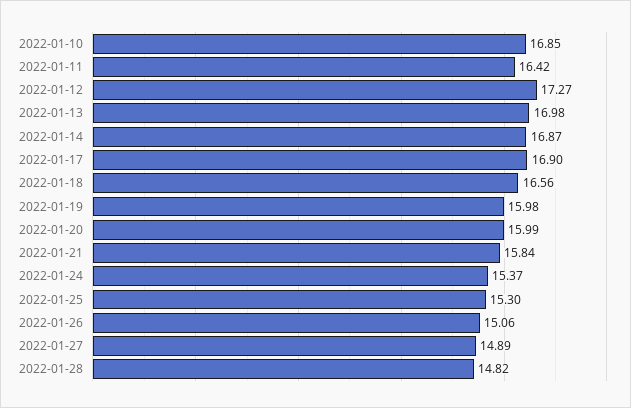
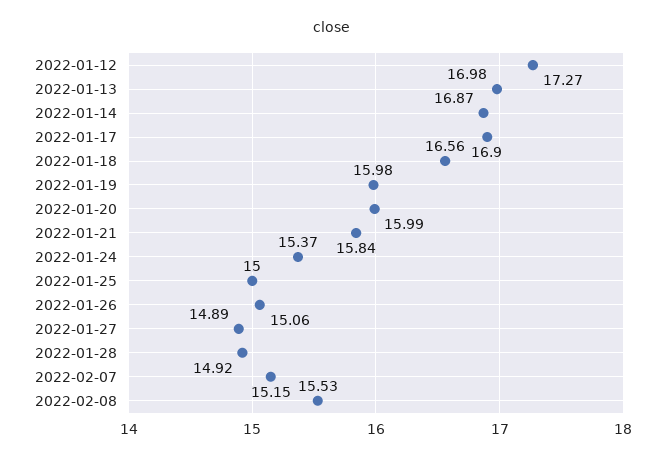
2022-01-10: 16.85 -> none
2022-01-11: 16.42 -> none
2022-01-25: 15.3 -> 15
2022-01-28: 14.82 -> 14.92
2022-02-07: none -> 15.15
2022-02-08: none -> 15.53

